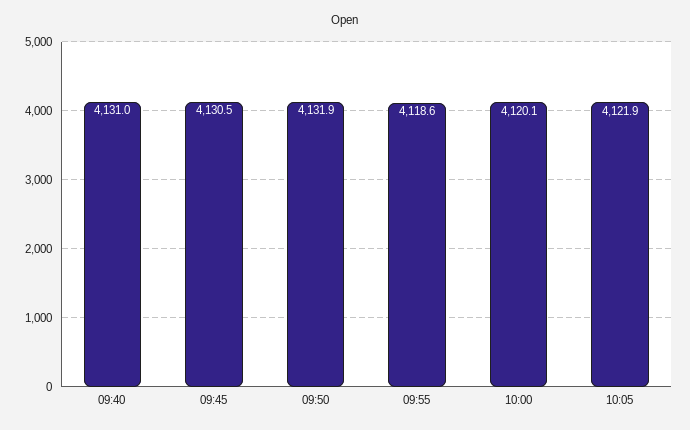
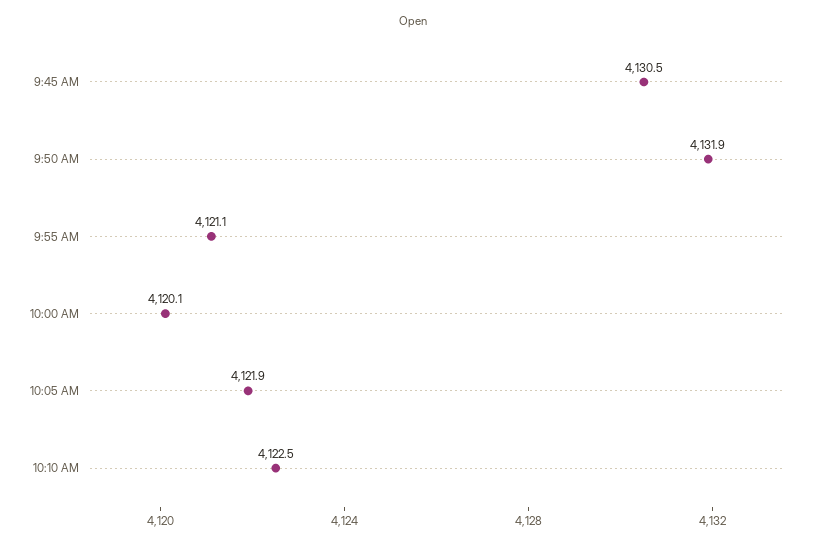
09:40: 4131 -> none
09:55: 4118.6 -> 4121.1
10:10 AM: none -> 4122.5

